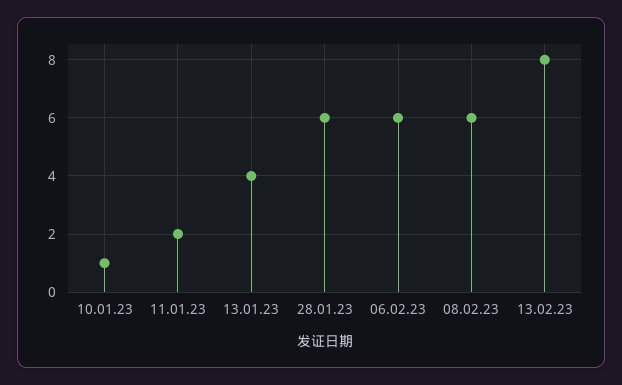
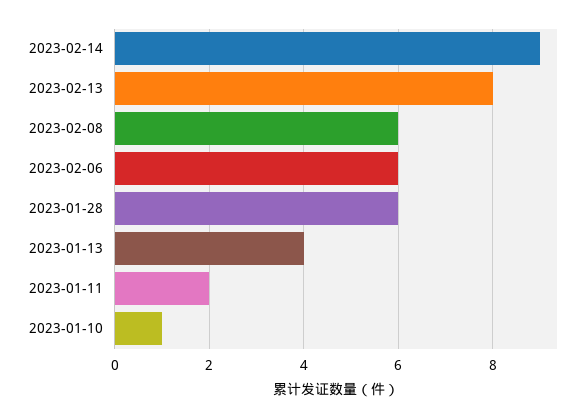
2023-02-14: none -> 9

